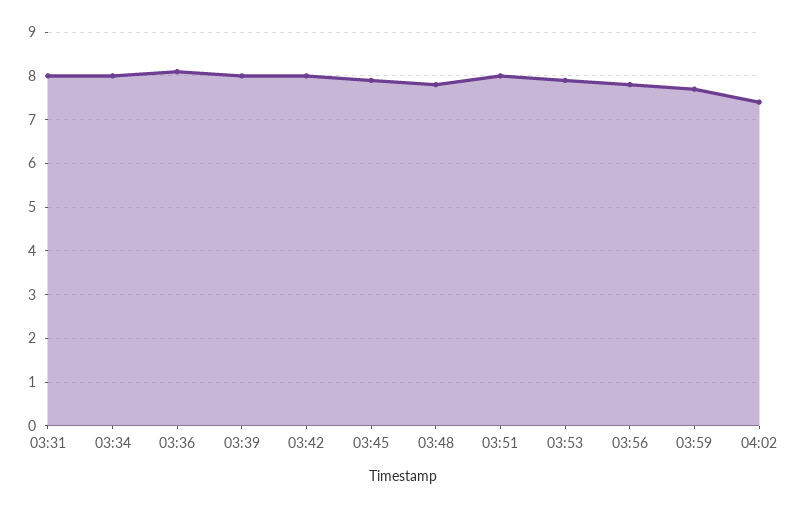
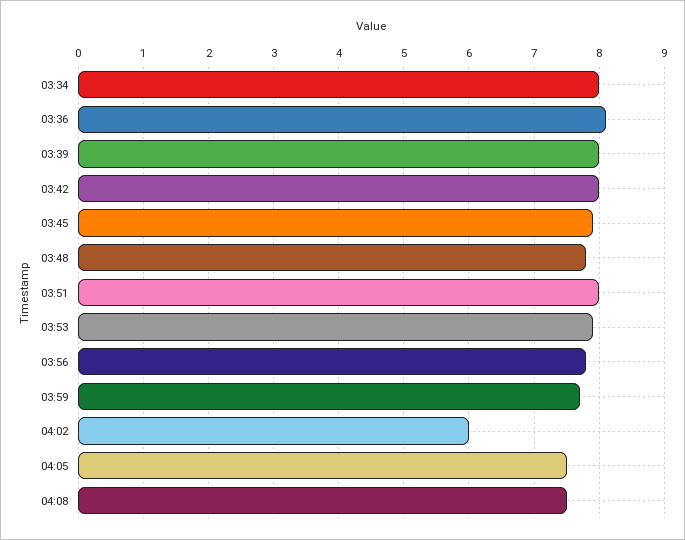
03:31: 8 -> none
04:02: 7.5 -> 6
04:05: none -> 7.5
04:08: none -> 7.5

